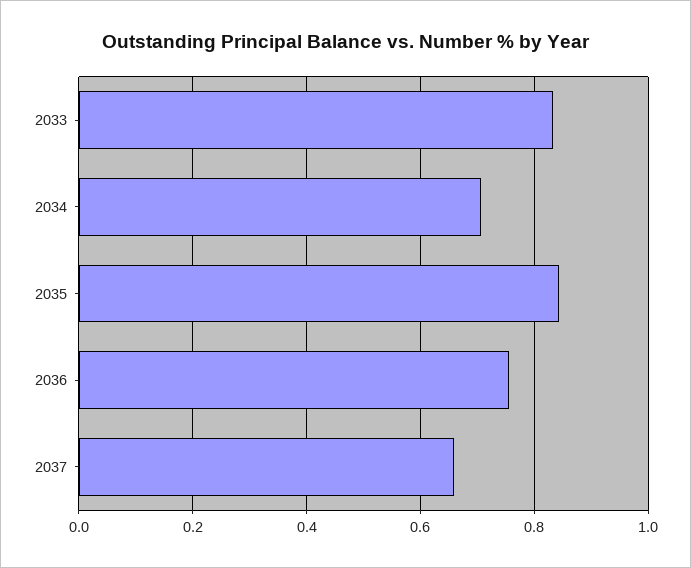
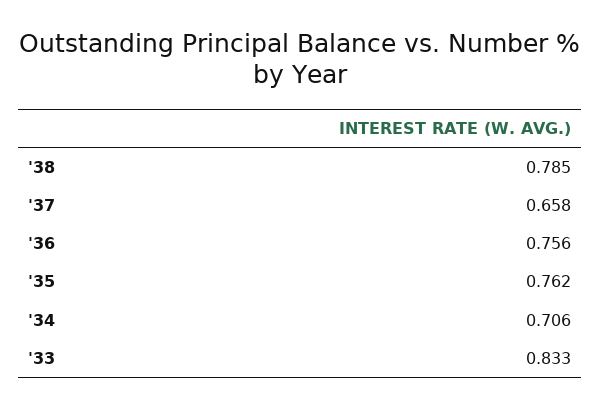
2035: 0.84 -> 0.762
'38: none -> 0.785

